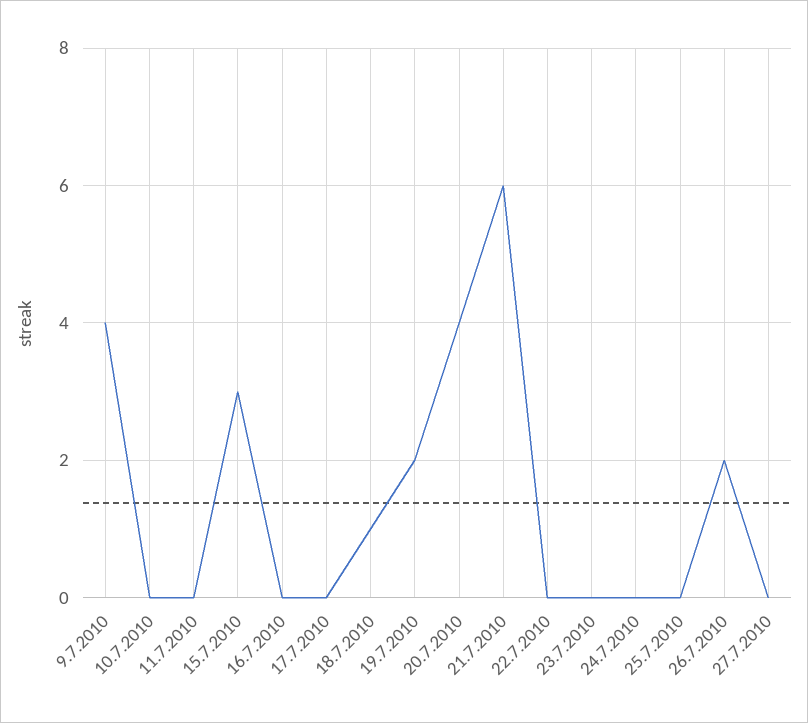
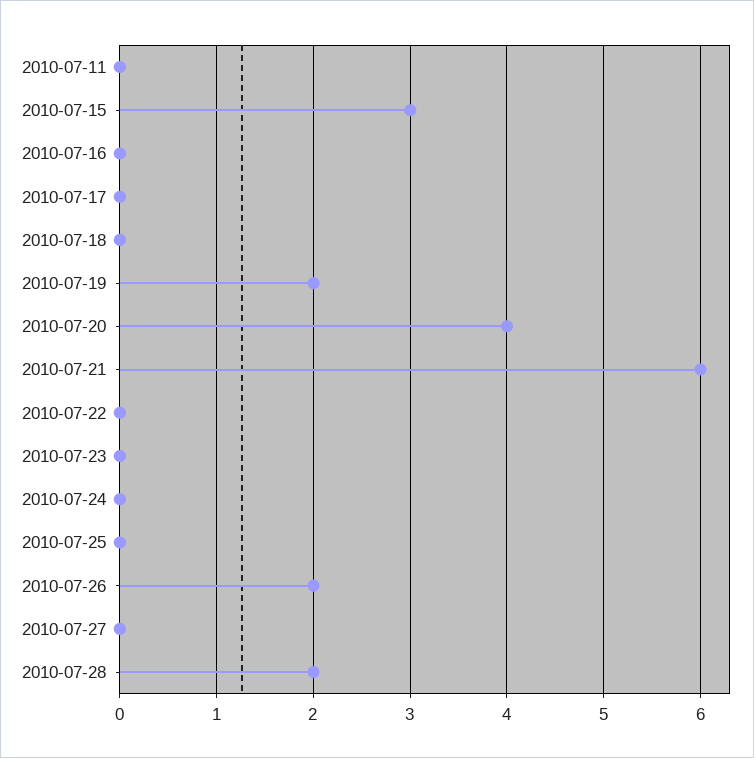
9.7.2010: 4 -> none
10.7.2010: 0 -> none
18.7.2010: 1 -> 0
2010-07-28: none -> 2

